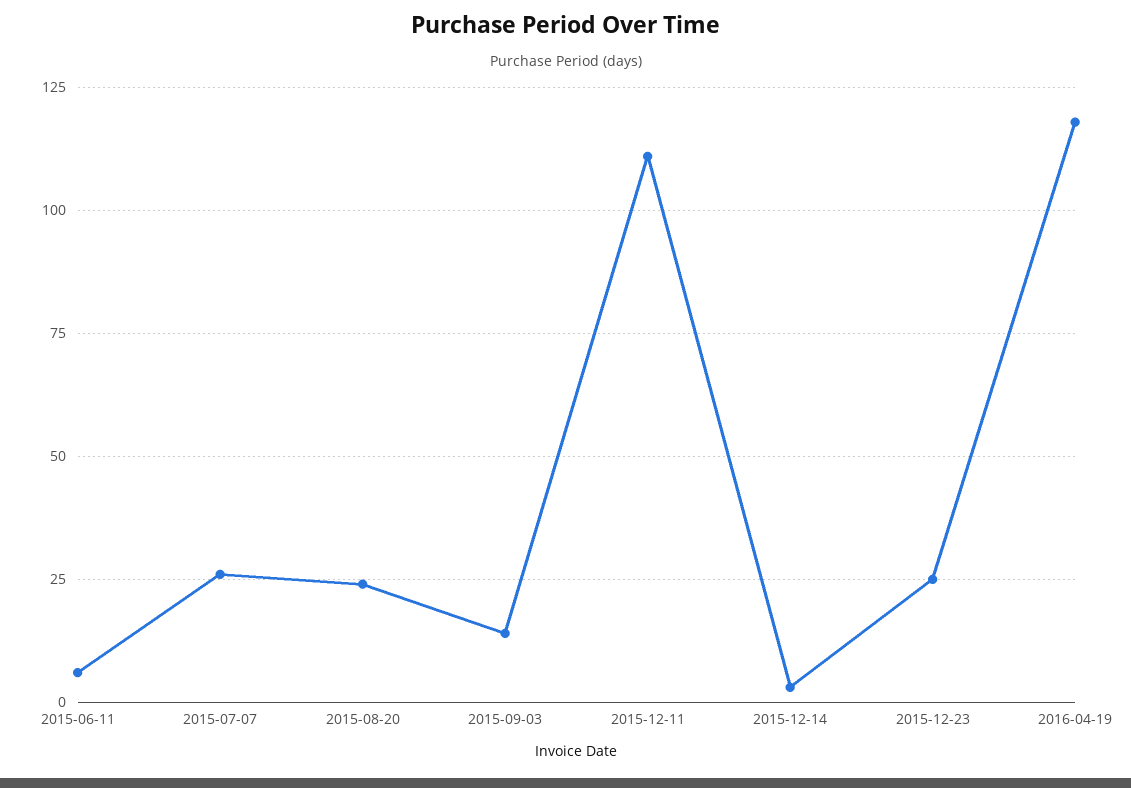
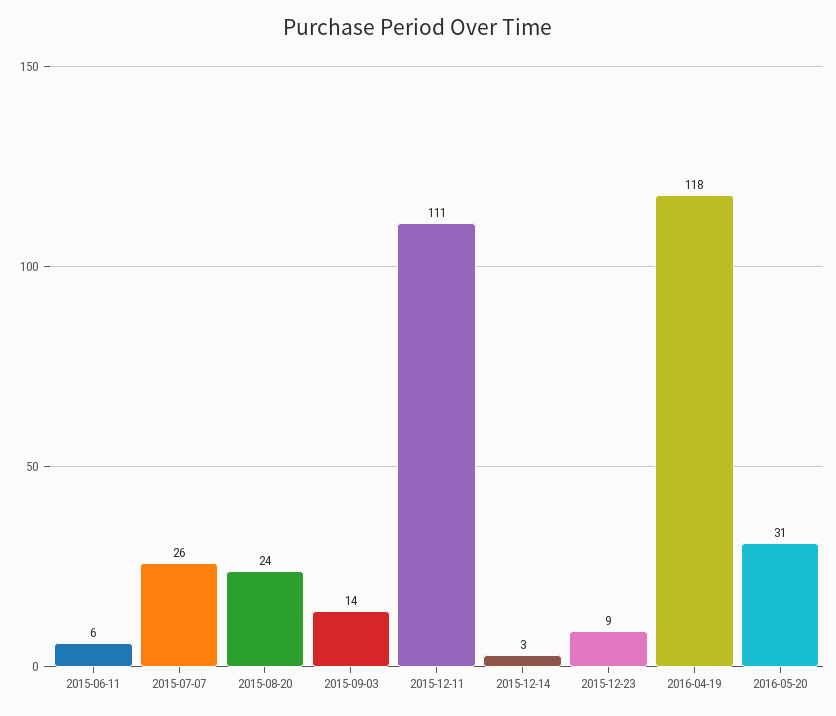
2015-12-23: 25 -> 9
2016-05-20: none -> 31

